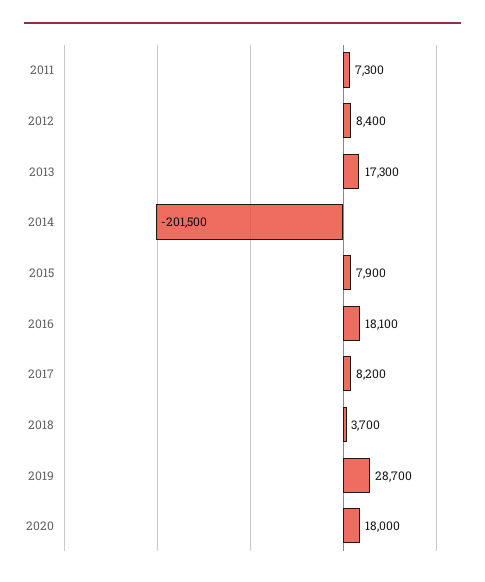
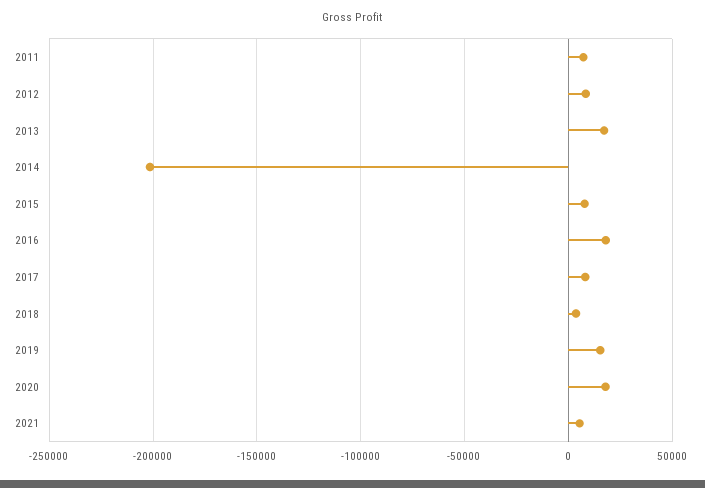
2019: 28700 -> 15000
2021: none -> 5000

